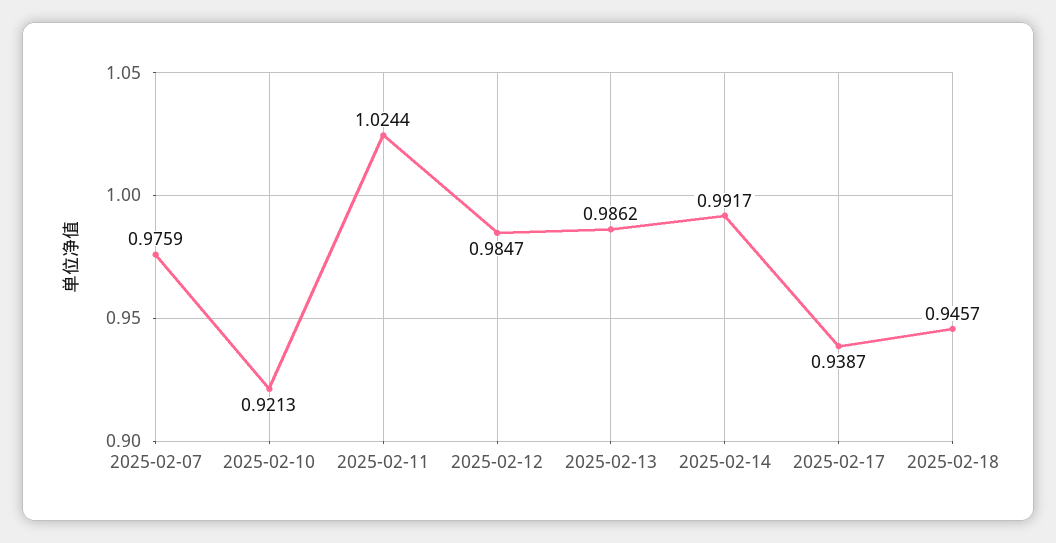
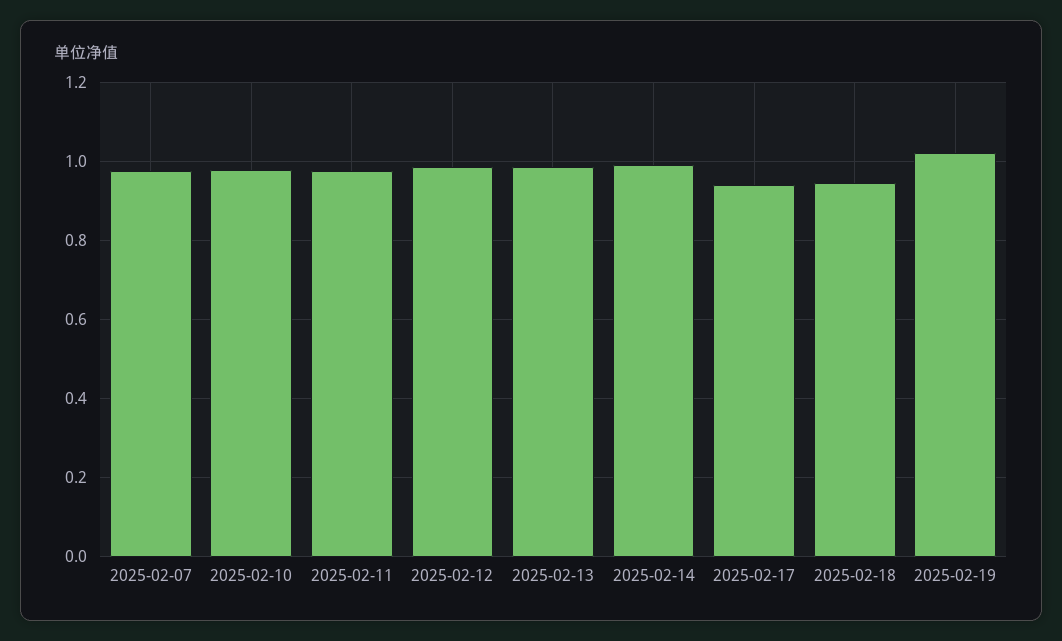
2025-02-10: 0.9213 -> 0.98
2025-02-11: 1.0244 -> 0.98
2025-02-19: none -> 1.02

